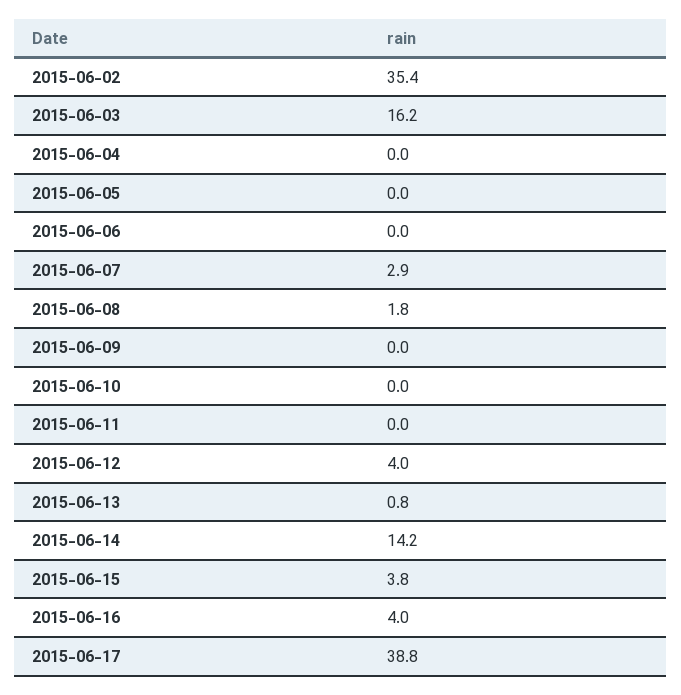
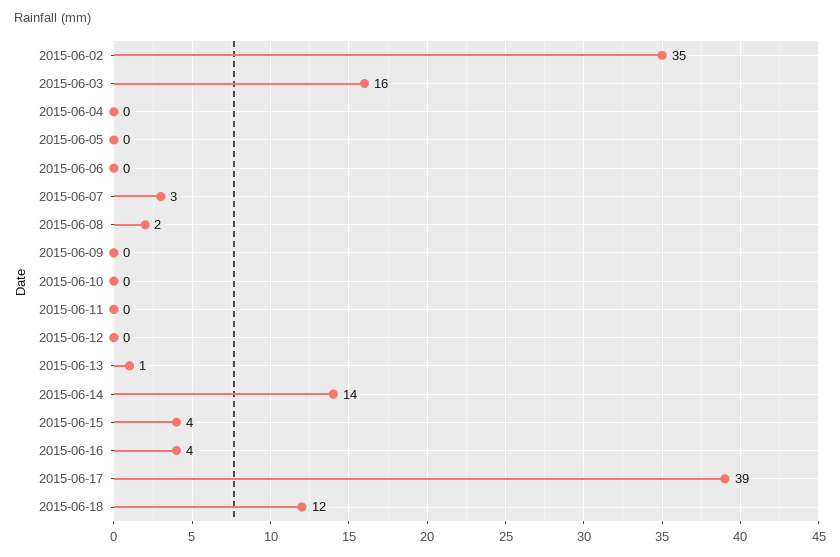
2015-06-12: 4 -> 0
2015-06-18: none -> 12

